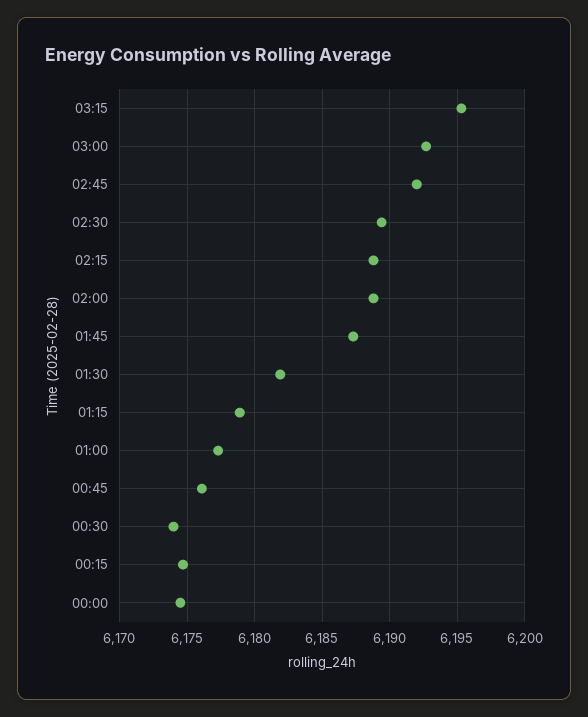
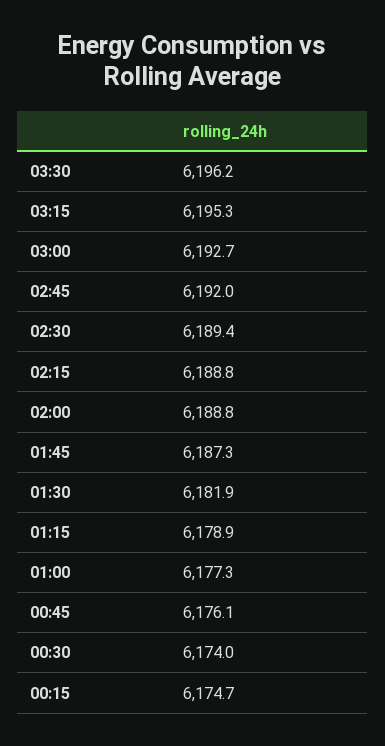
00:00: 6174.5 -> none
03:30: none -> 6196.2

